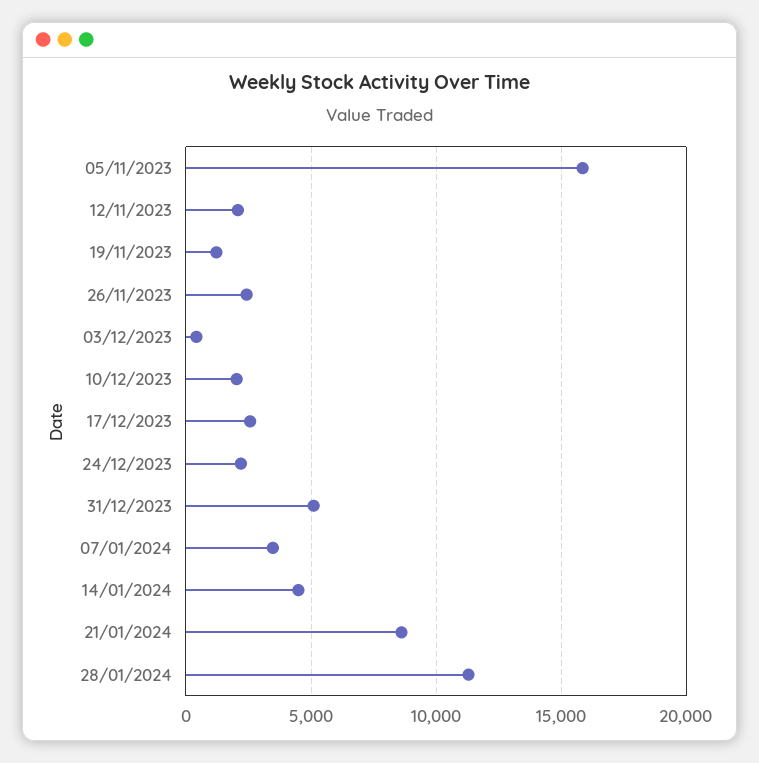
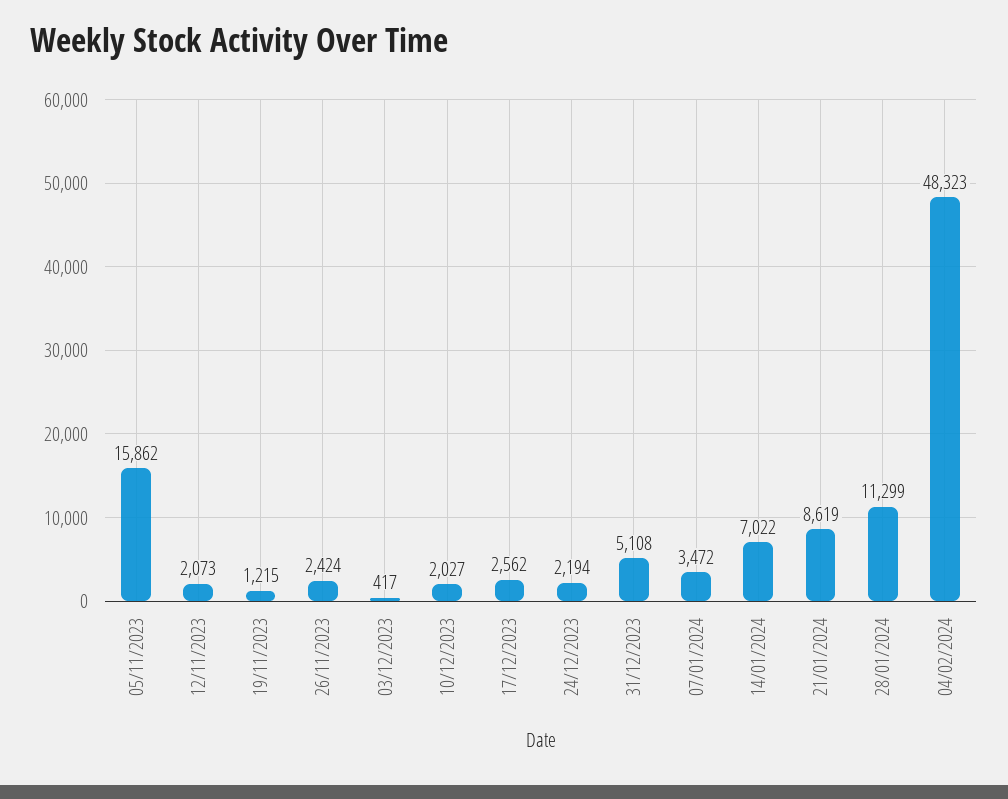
14/01/2024: 4500 -> 7022
04/02/2024: none -> 48323

